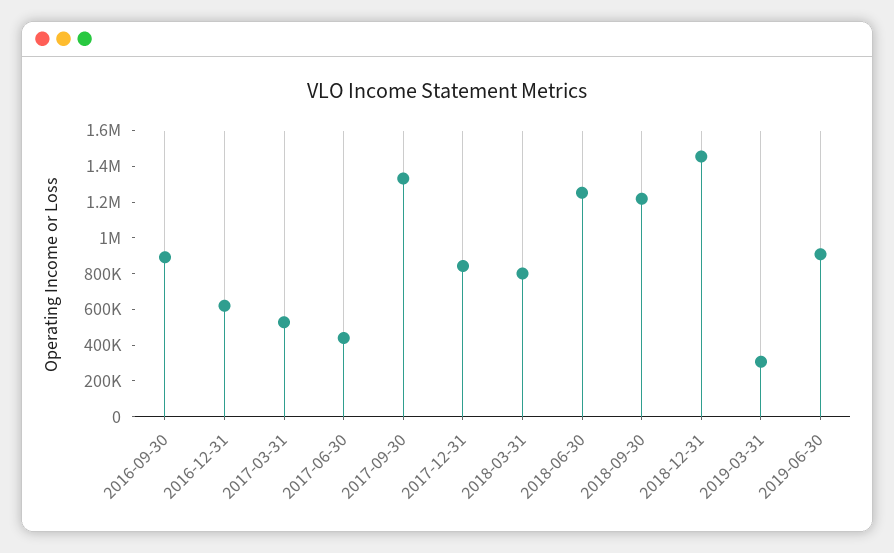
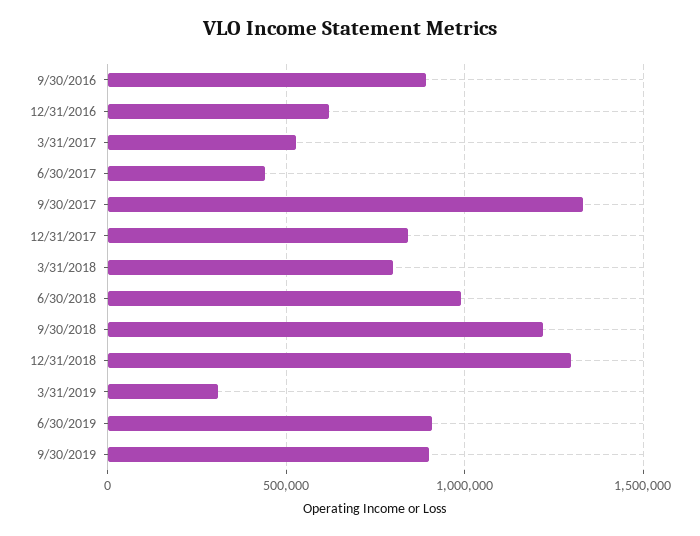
2018-06-30: 1250000 -> 1000000
2018-12-31: 1450000 -> 1300000
9/30/2019: none -> 900000

